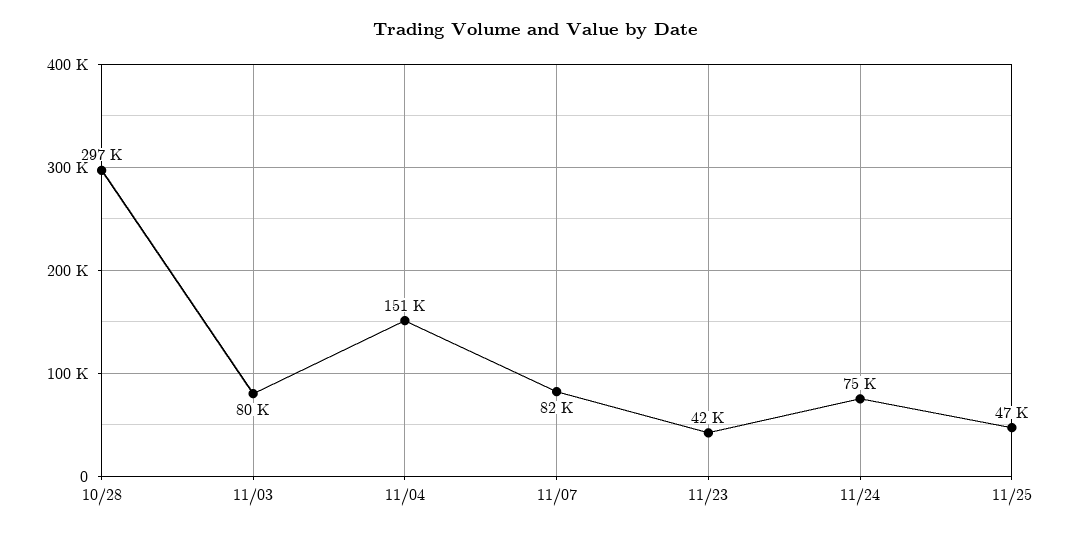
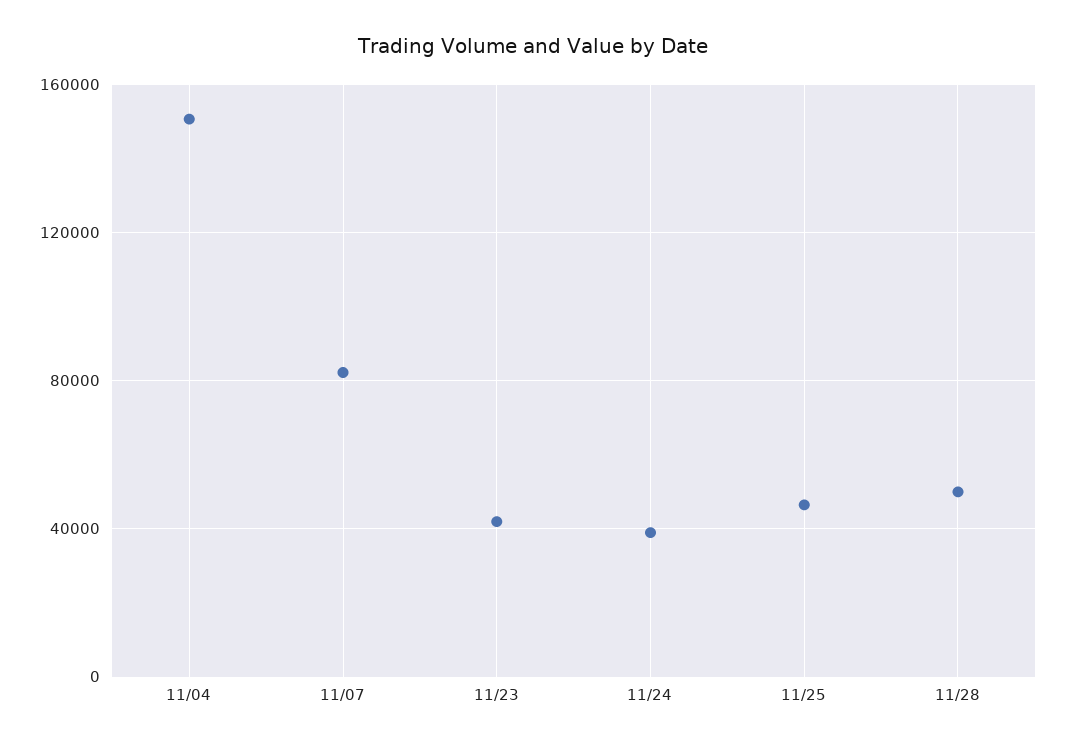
10/28: 297000 -> none
11/03: 80000 -> none
11/24: 75000 -> 40000
11/28: none -> 50000

